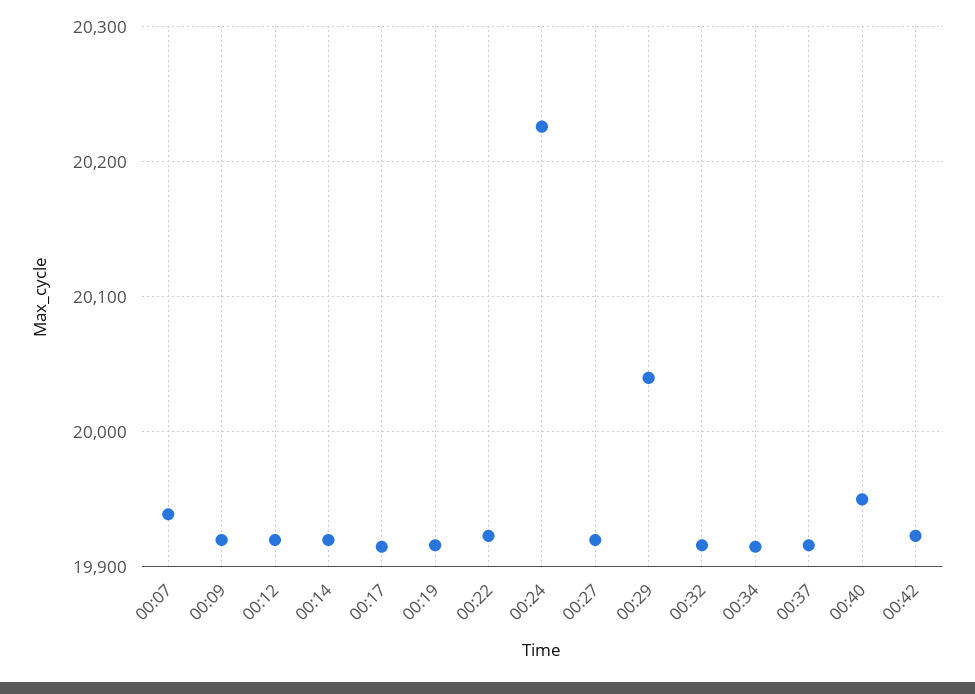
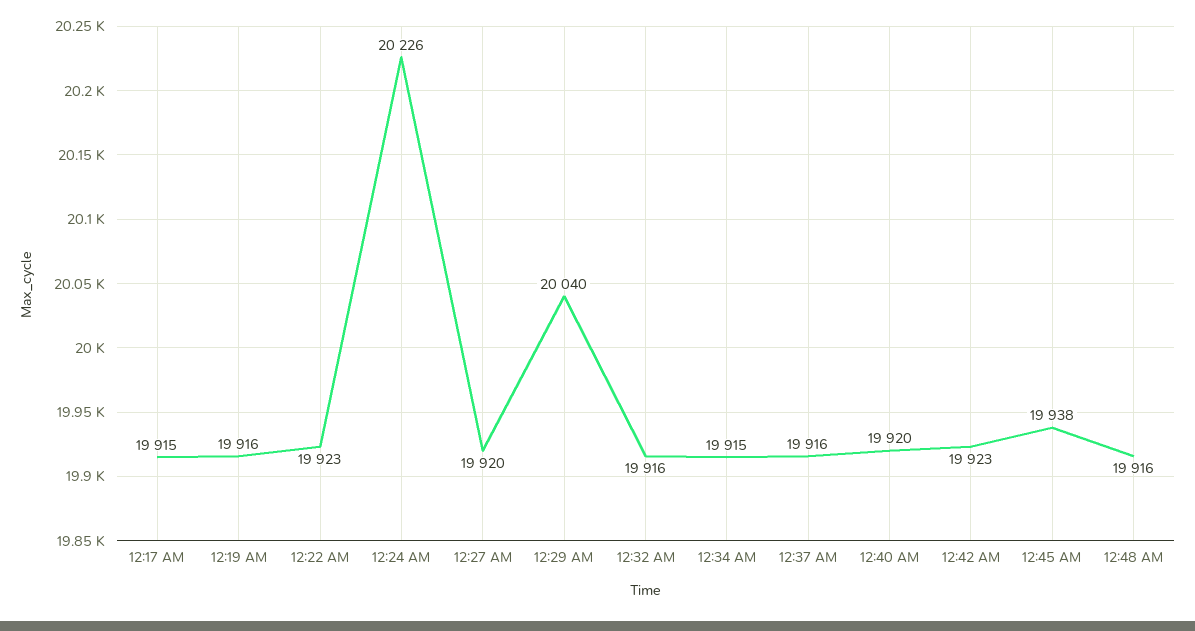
00:07: 19940 -> none
00:09: 19920 -> none
00:12: 19920 -> none
00:14: 19920 -> none
00:40: 19950 -> 19920
12:45 AM: none -> 19938
12:48 AM: none -> 19916

